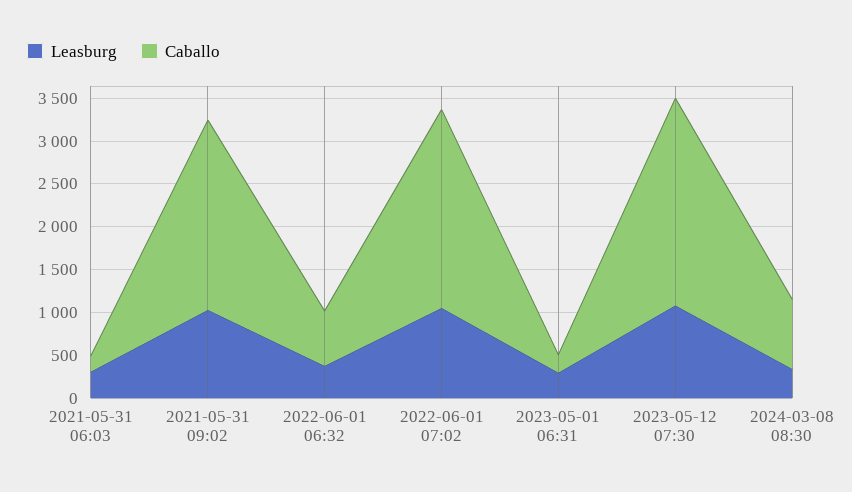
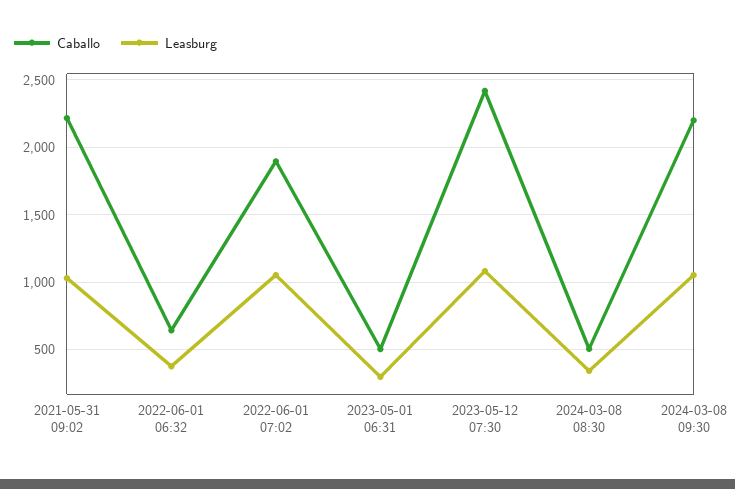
Leasburg, 2021-05-31 06:03: 300 -> none
Caballo, 2021-05-31 06:03: 200 -> none
Caballo, 2022-06-01 07:02: 2300 -> 1900
Caballo, 2023-05-01 06:31: 200 -> 500
Caballo, 2024-03-08 08:30: 800 -> 500
Caballo, 2024-03-08 09:30: none -> 2200
Leasburg, 2024-03-08 09:30: none -> 1050

